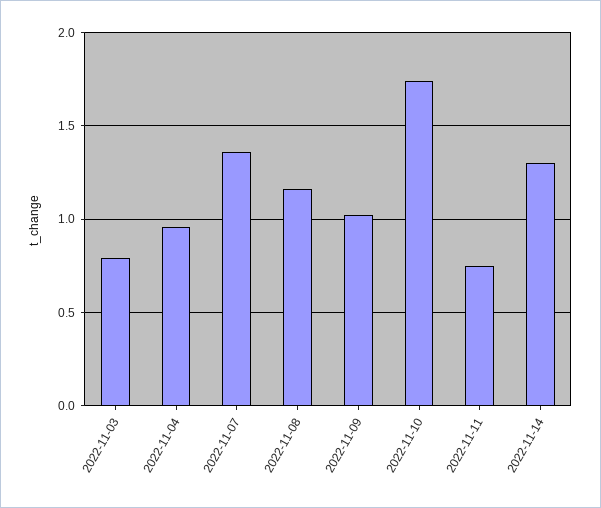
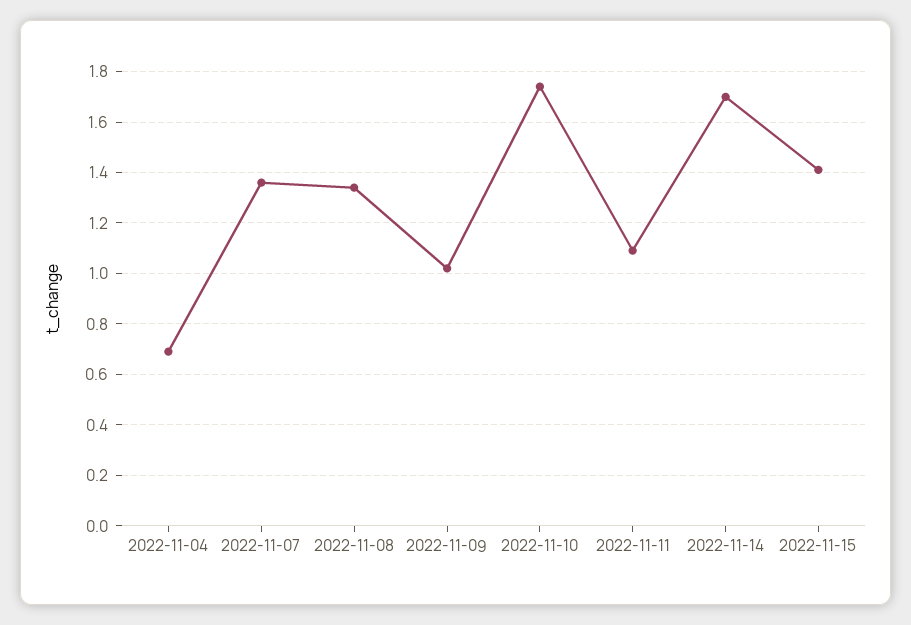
2022-11-03: 0.8 -> none
2022-11-04: 0.95 -> 0.7
2022-11-08: 1.15 -> 1.35
2022-11-11: 0.75 -> 1.1
2022-11-14: 1.3 -> 1.7
2022-11-15: none -> 1.4

